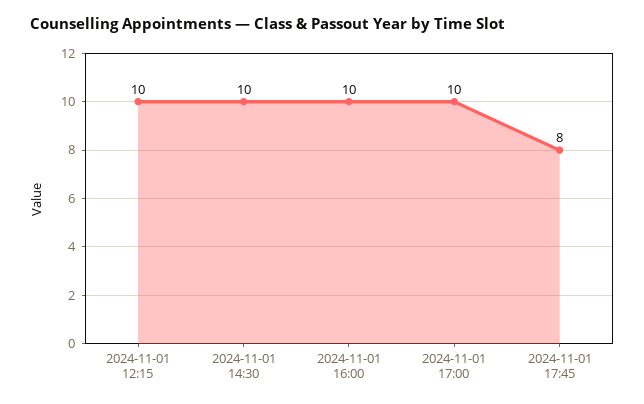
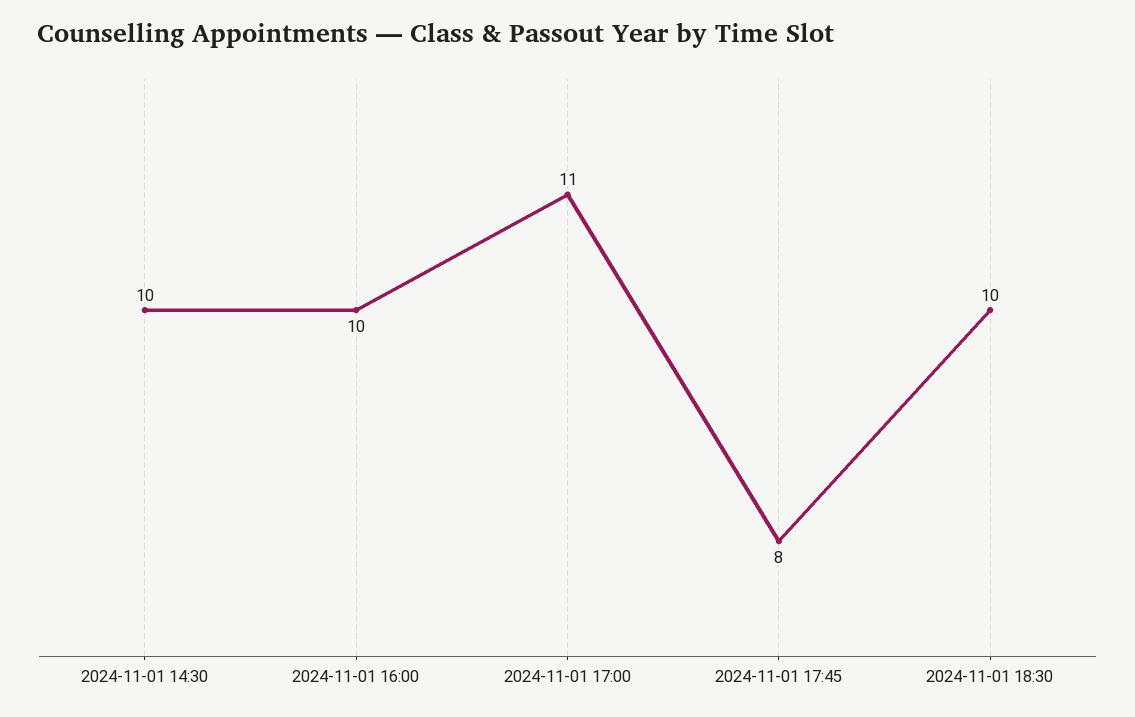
2024-11-01 12:15: 10 -> none
2024-11-01 17:00: 10 -> 11
2024-11-01 18:30: none -> 10

